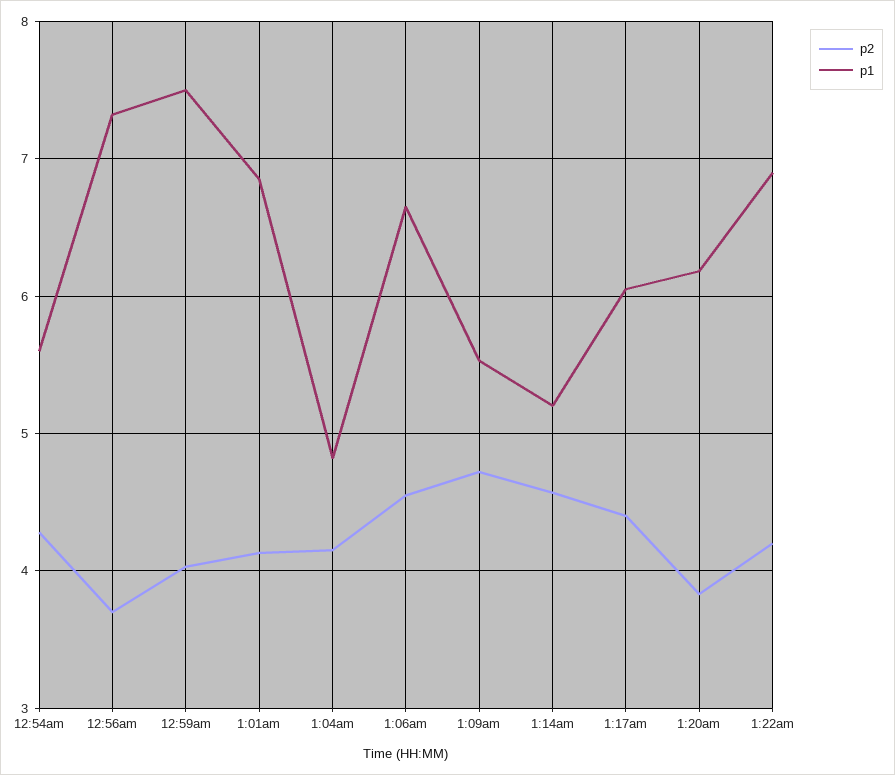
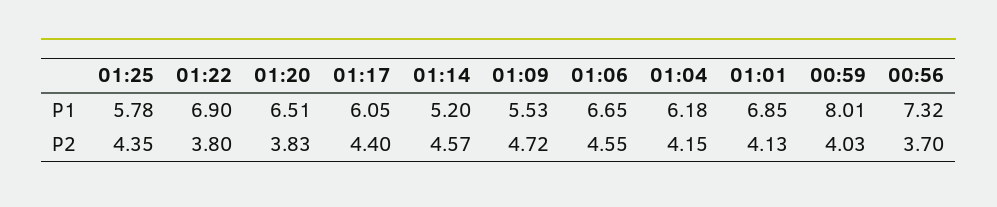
p2, 12:54am: 4.3 -> none
p1, 12:54am: 5.6 -> none
p1, 12:59am: 7.5 -> 8.01
p1, 1:04am: 4.8 -> 6.18
p1, 1:20am: 6.2 -> 6.51
p2, 1:22am: 4.2 -> 3.8
p1, 01:25: none -> 5.78
p2, 01:25: none -> 4.35

